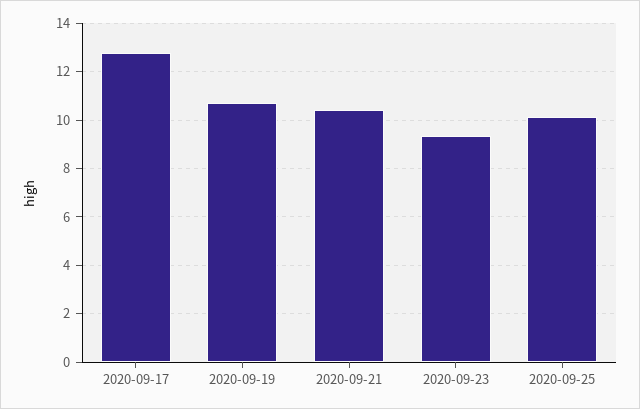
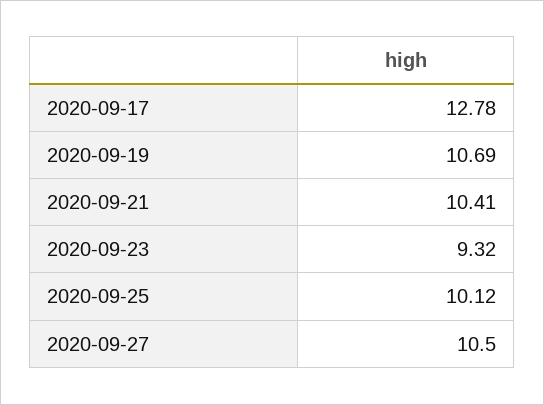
2020-09-27: none -> 10.5

